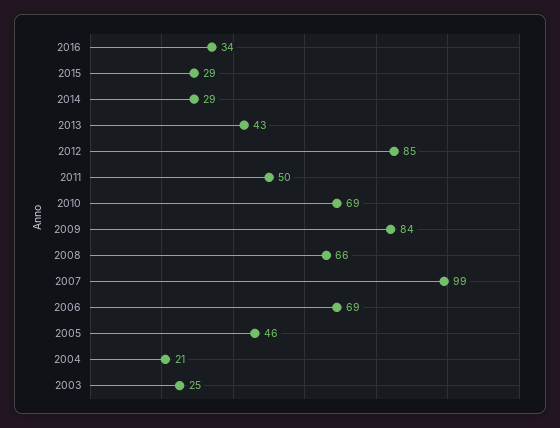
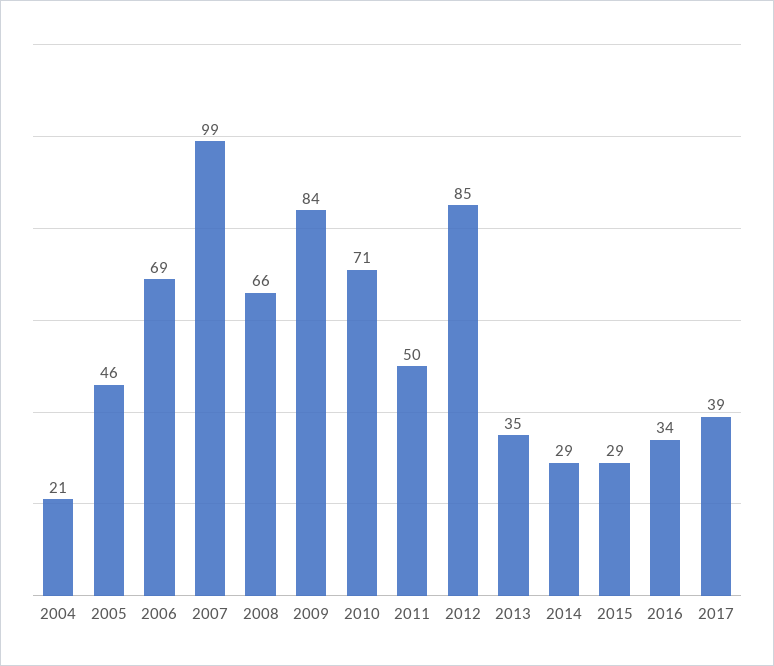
2013: 43 -> 35
2010: 69 -> 71
2003: 25 -> none
2017: none -> 39

